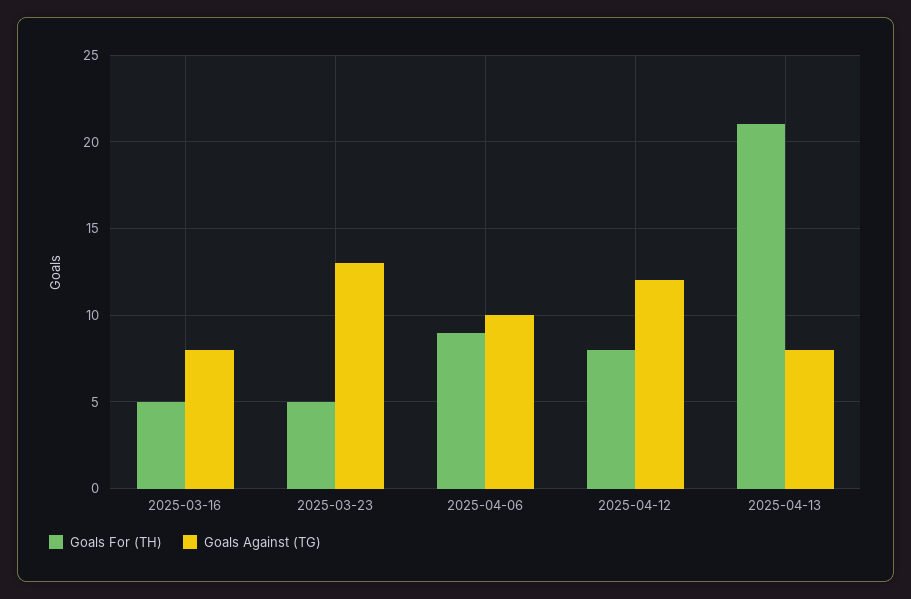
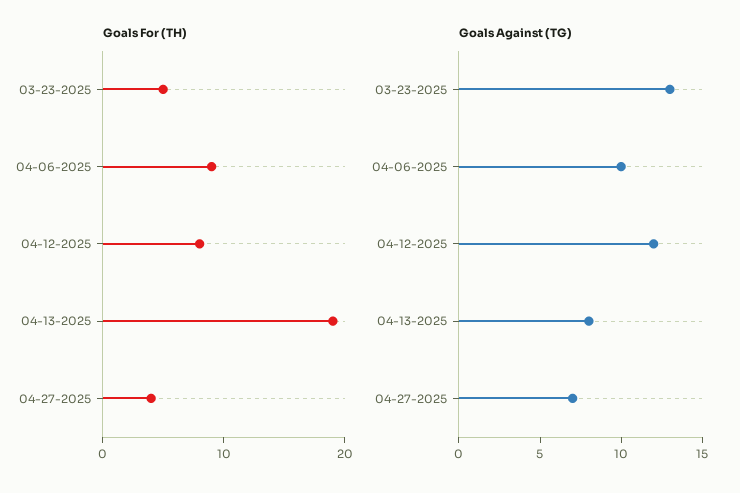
Goals For (TH), 2025-03-16: 5 -> none
Goals Against (TG), 2025-03-16: 8 -> none
Goals For (TH), 2025-04-13: 21 -> 19
Goals For (TH), 04-27-2025: none -> 4
Goals Against (TG), 04-27-2025: none -> 7

